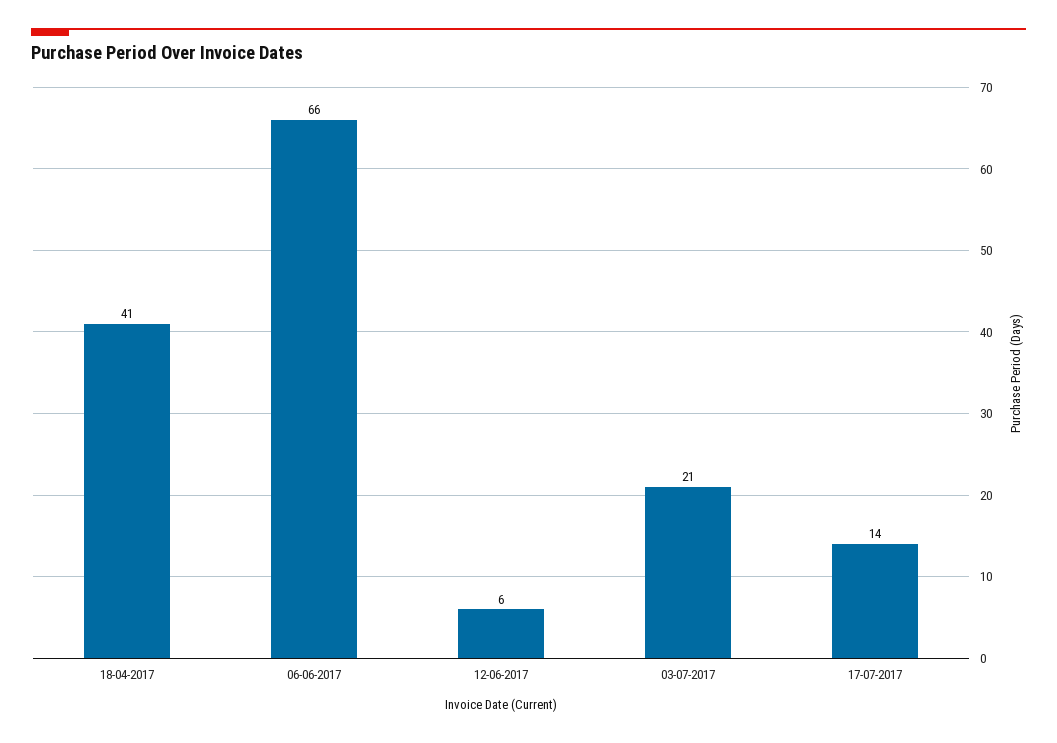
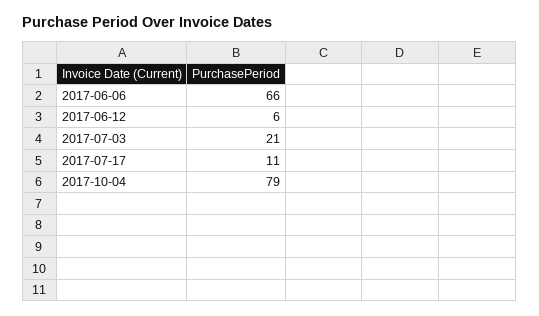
18-04-2017: 41 -> none
17-07-2017: 14 -> 11
2017-10-04: none -> 79

